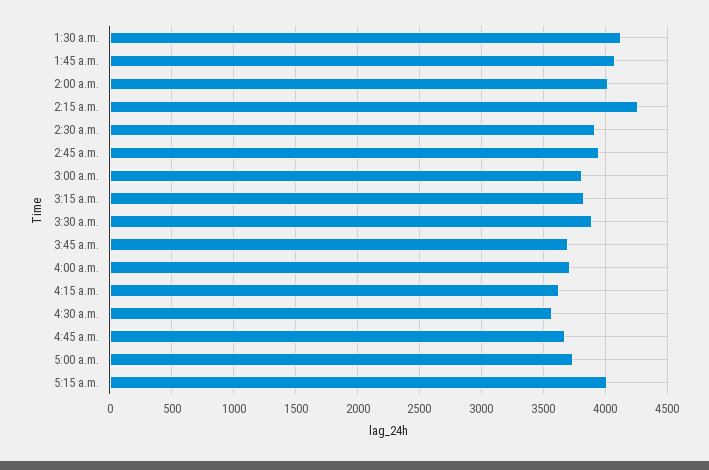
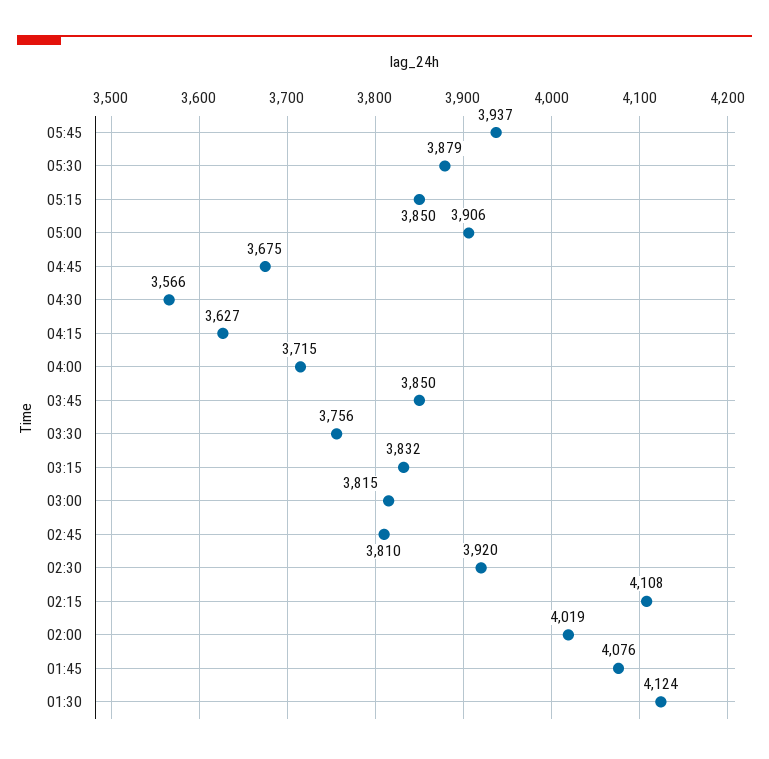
2:15 a.m.: 4250 -> 4108
2:45 a.m.: 3950 -> 3810
3:30 a.m.: 3900 -> 3756
3:45 a.m.: 3700 -> 3850
5:00 a.m.: 3750 -> 3906
5:15 a.m.: 4000 -> 3850
05:45: none -> 3937
05:30: none -> 3879

